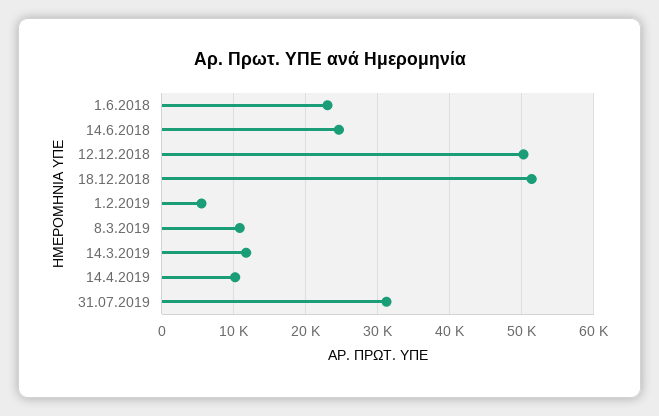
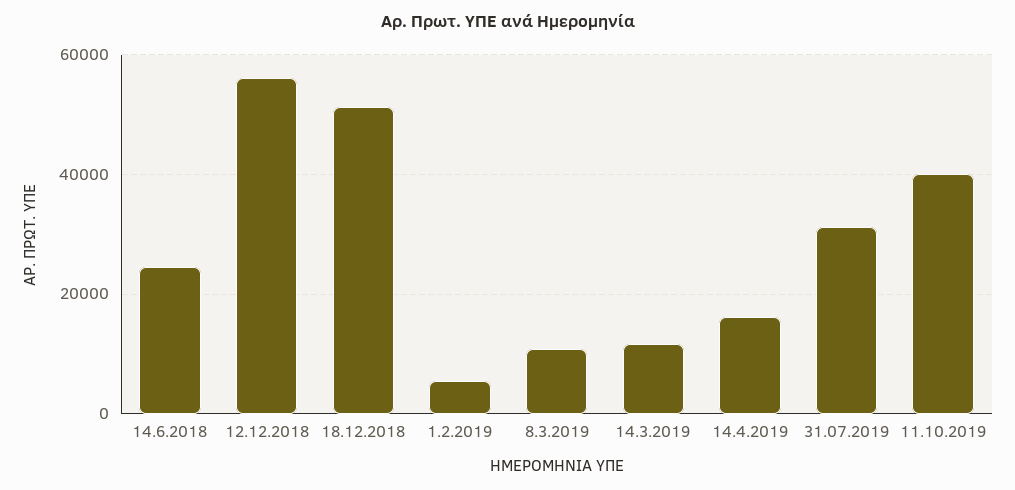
1.6.2018: 23000 -> none
12.12.2018: 50000 -> 56000
14.4.2019: 10000 -> 16000
11.10.2019: none -> 40000

